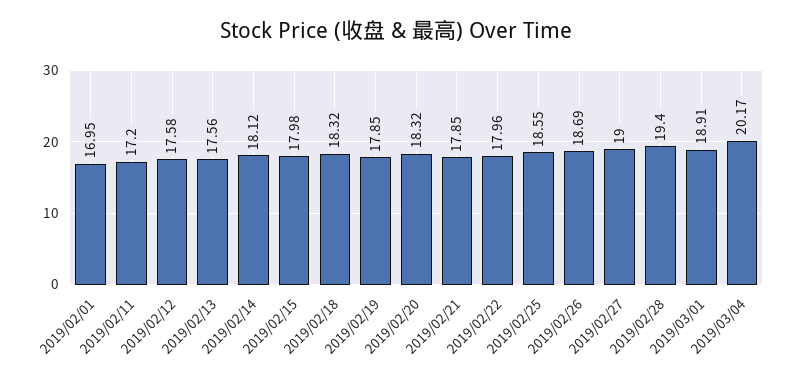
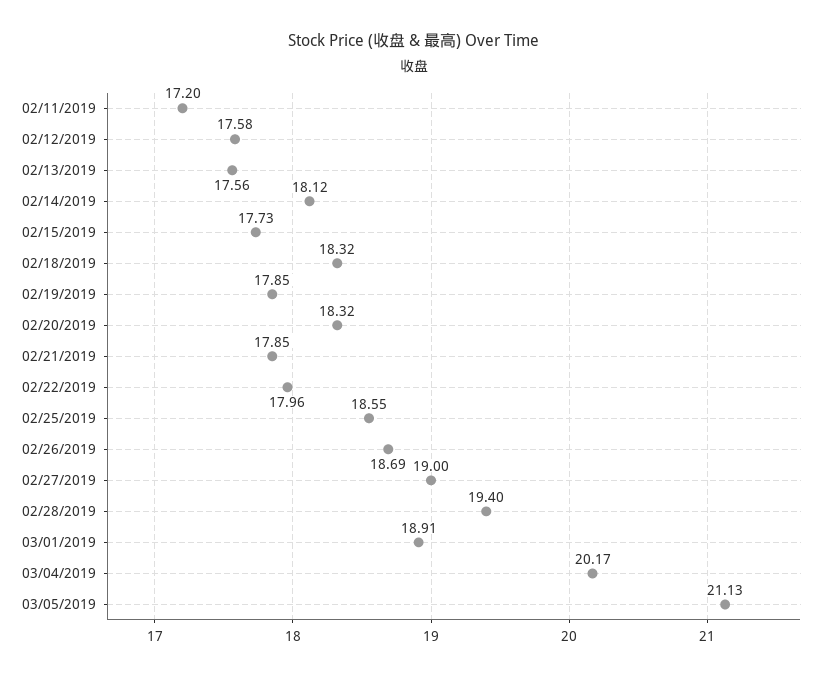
2019/02/01: 16.95 -> none
2019/02/15: 17.98 -> 17.73
03/05/2019: none -> 21.13

